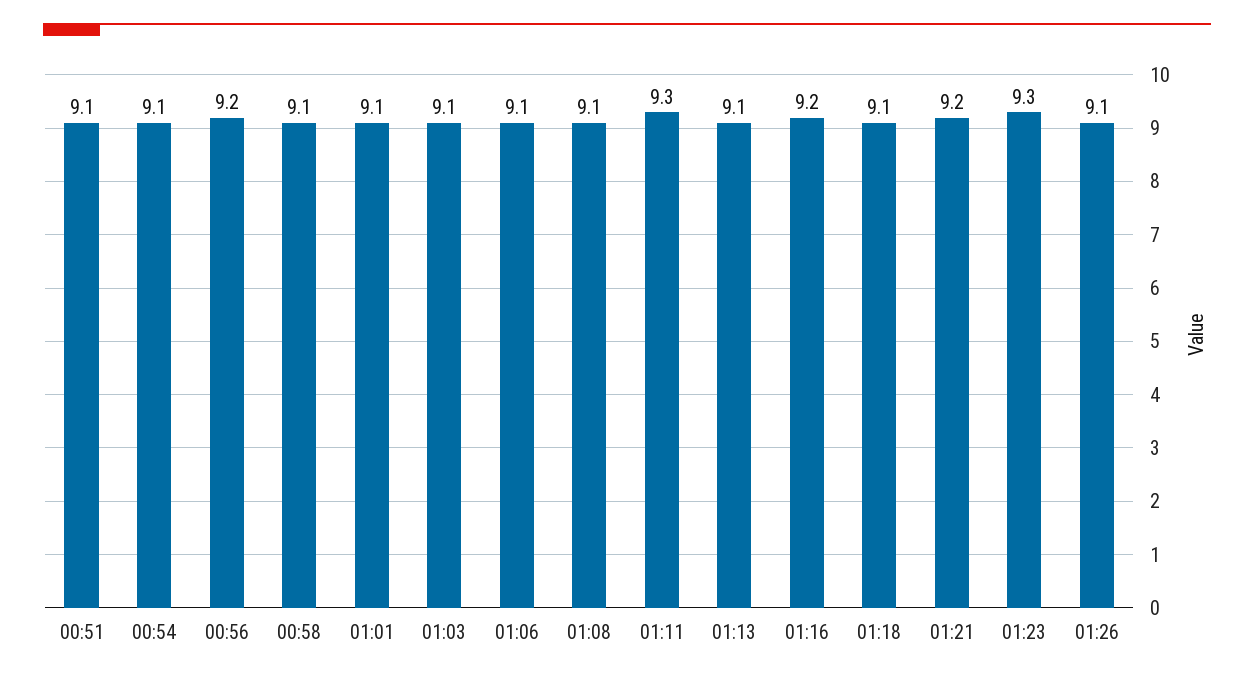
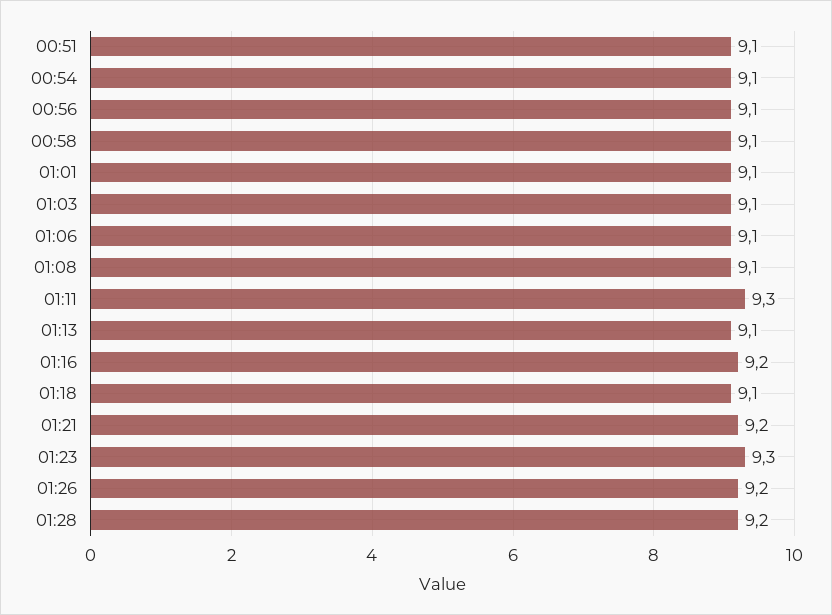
00:56: 9.2 -> 9.1
01:26: 9.1 -> 9.2
01:28: none -> 9.2

